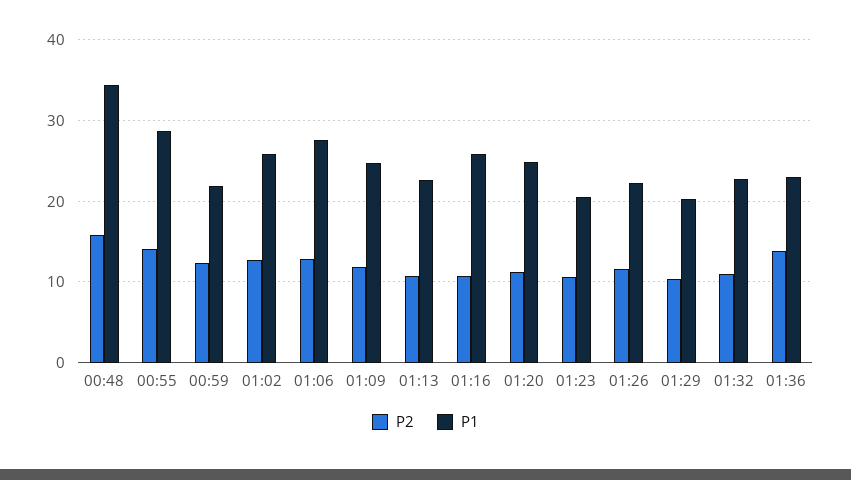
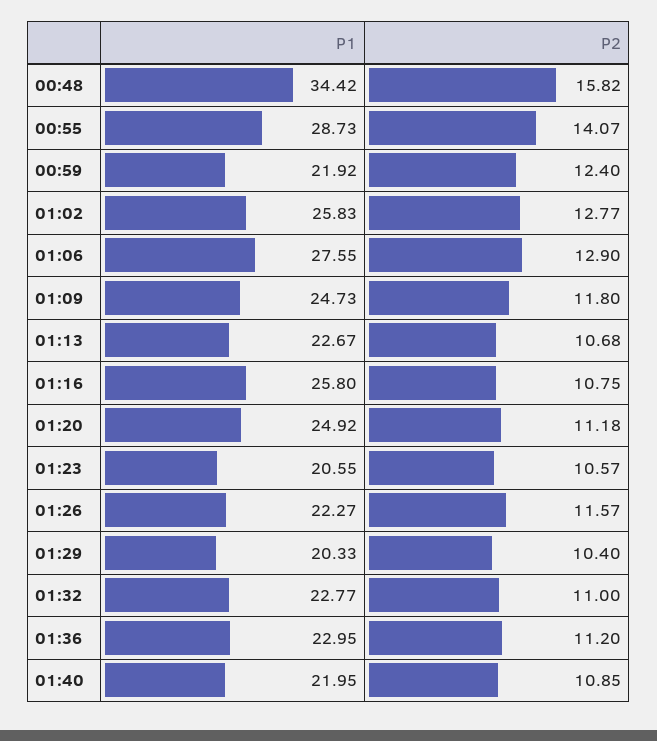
P2, 01:36: 14 -> 11.2
P1, 01:40: none -> 21.95
P2, 01:40: none -> 10.85

